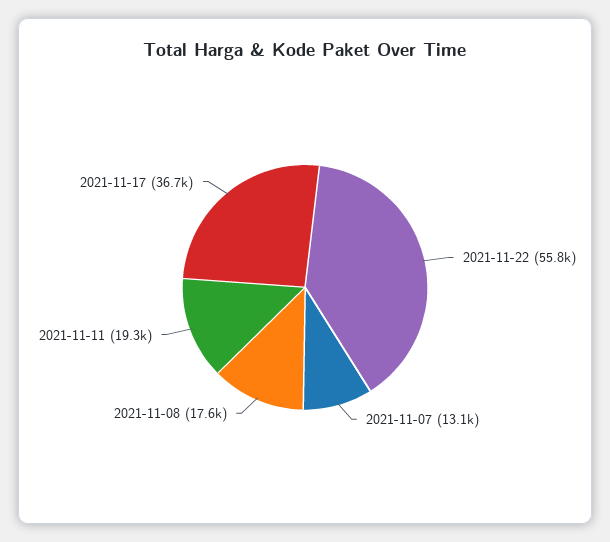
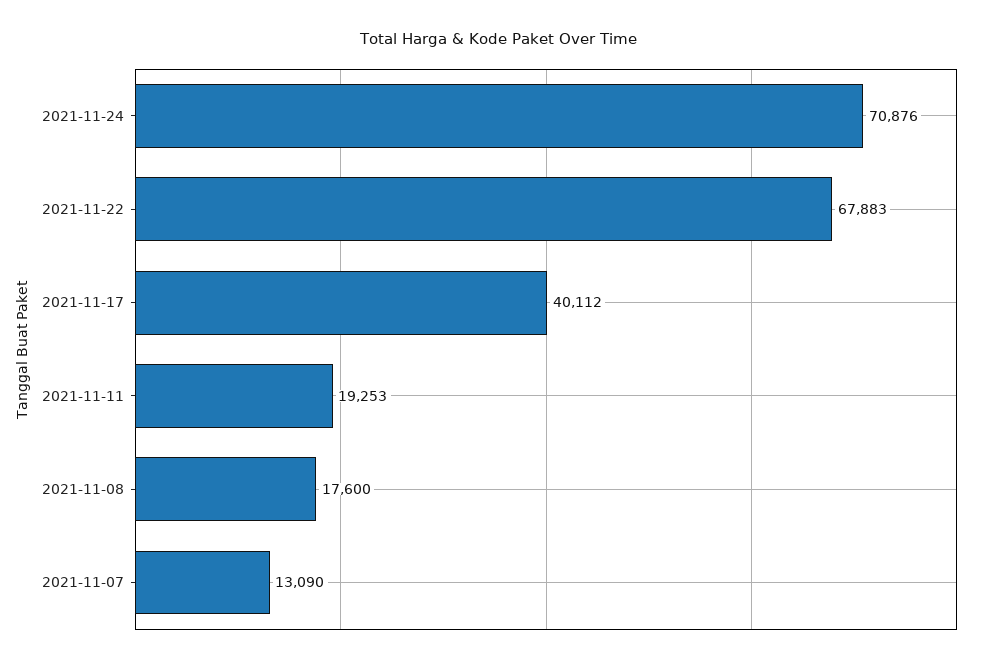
2021-11-22: 55800 -> 67883
2021-11-17: 36700 -> 40112
2021-11-24: none -> 70876

